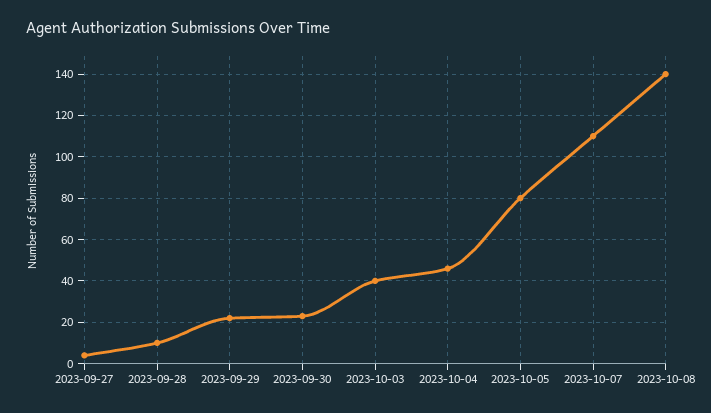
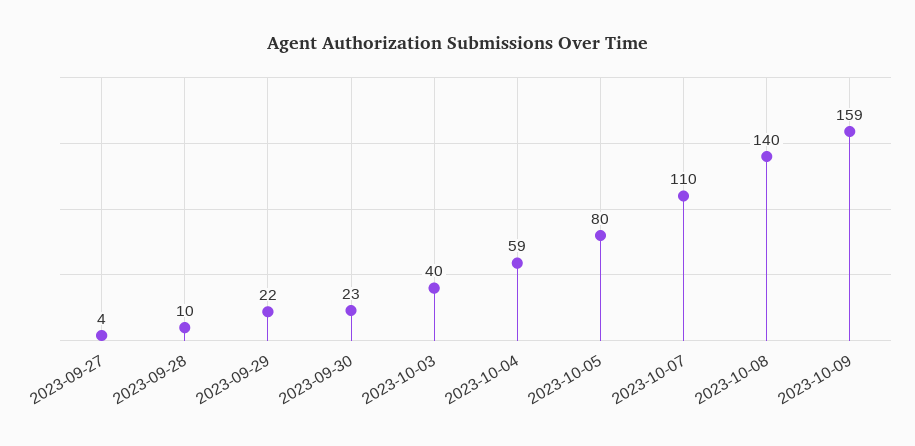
2023-10-04: 45 -> 59
2023-10-09: none -> 159

